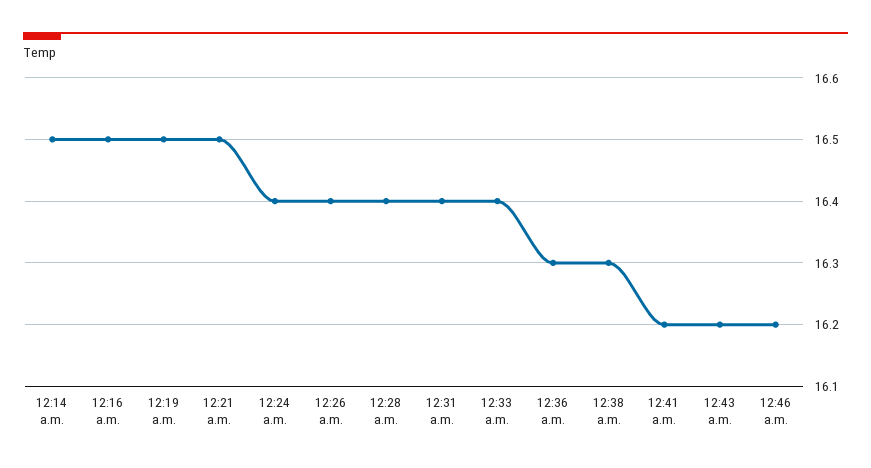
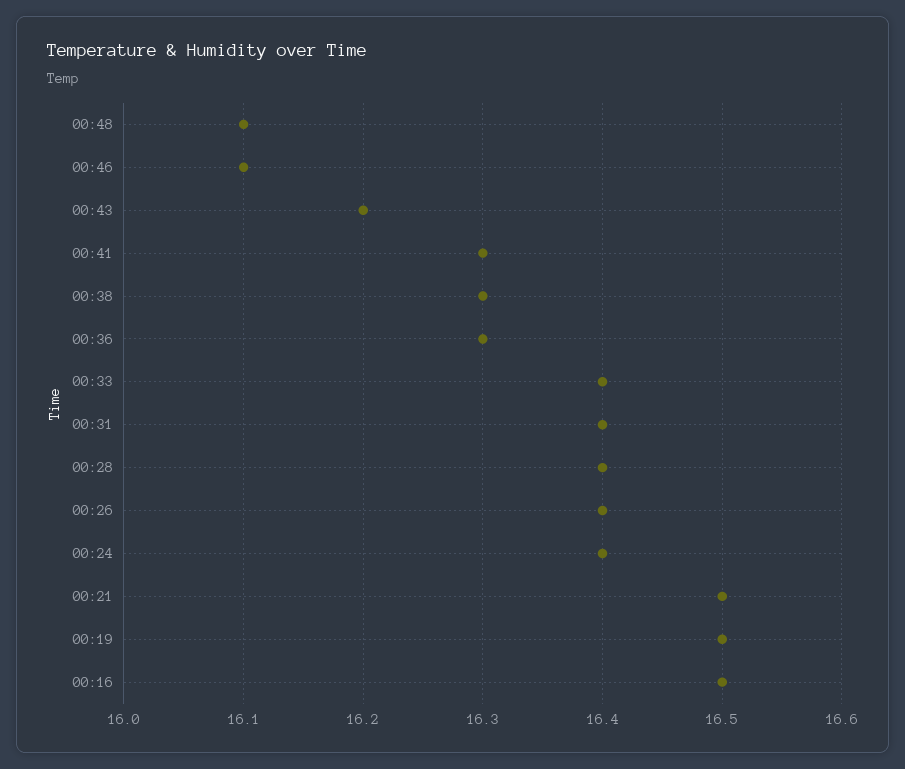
12:14 a.m.: 16.5 -> none
12:41 a.m.: 16.2 -> 16.3
12:46 a.m.: 16.2 -> 16.1
00:48: none -> 16.1

